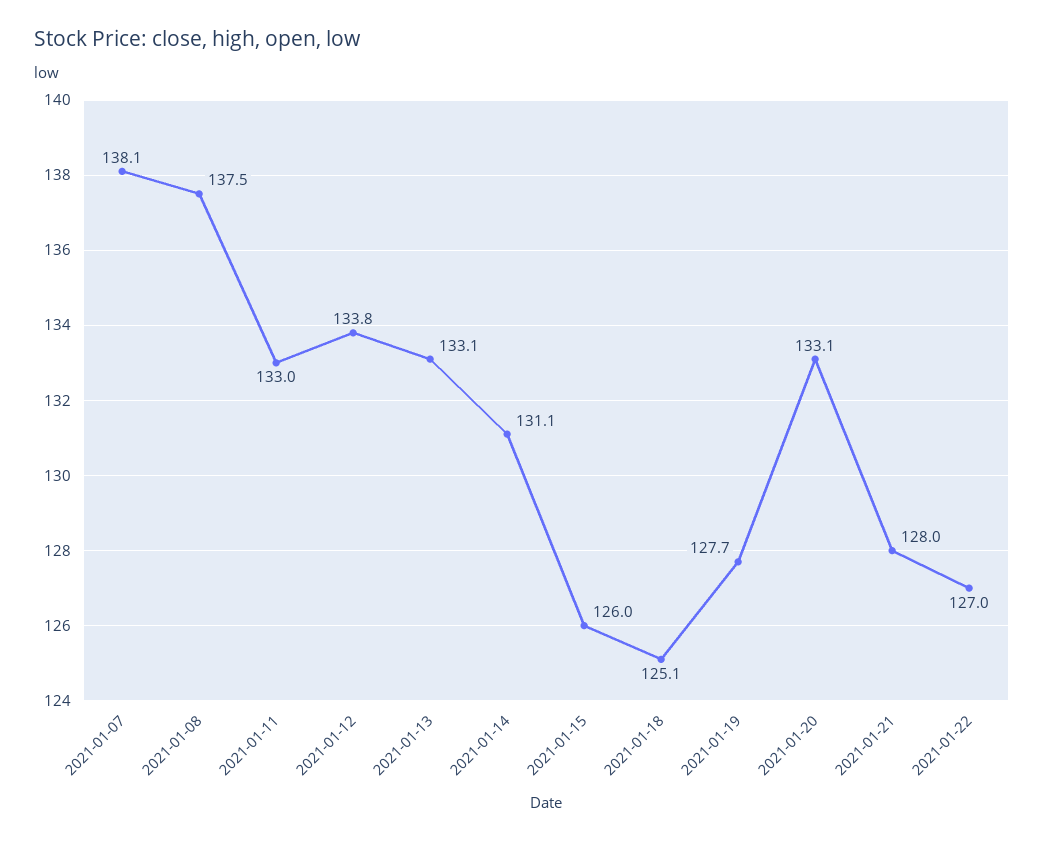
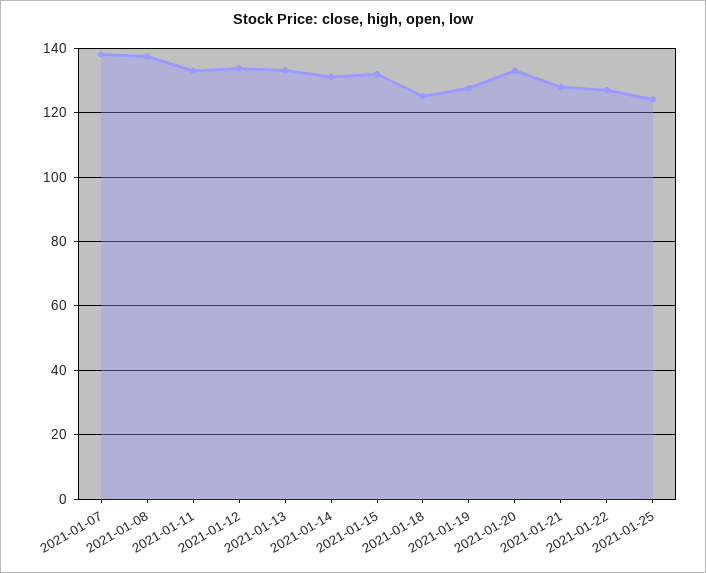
2021-01-15: 126 -> 132
2021-01-25: none -> 124

